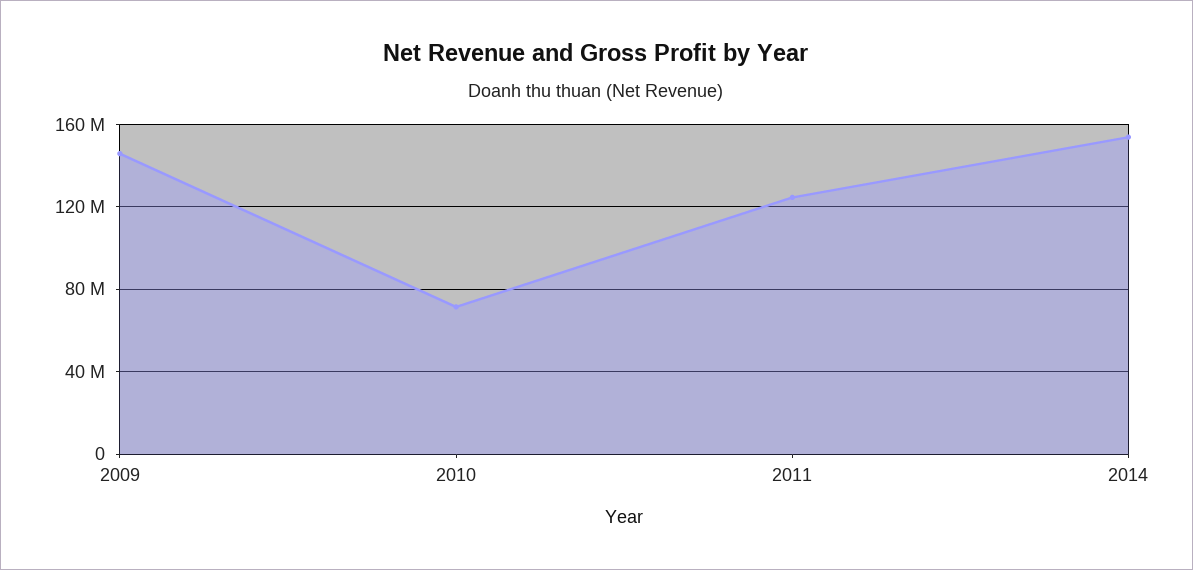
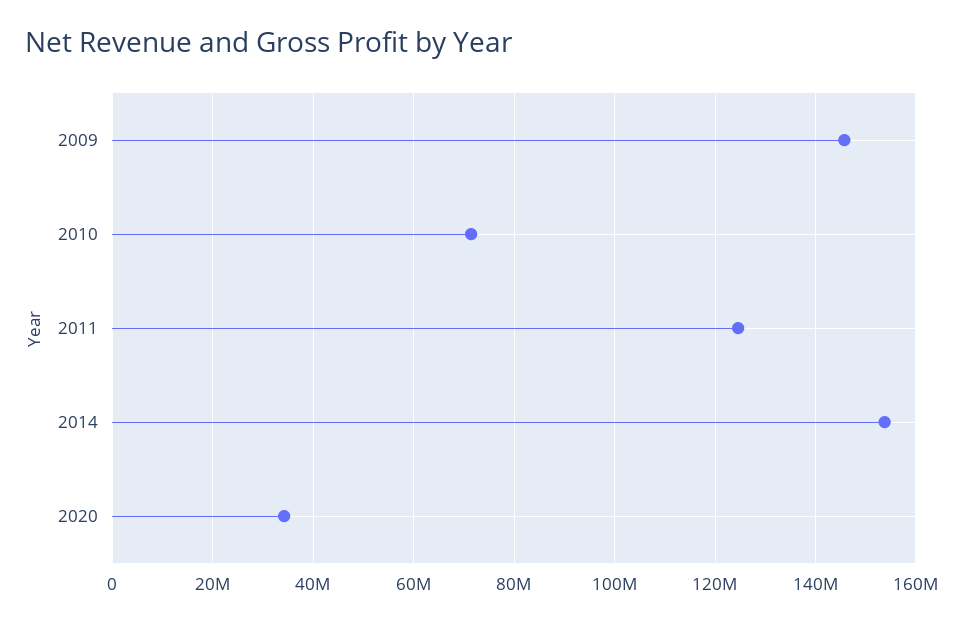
2020: none -> 34000000

